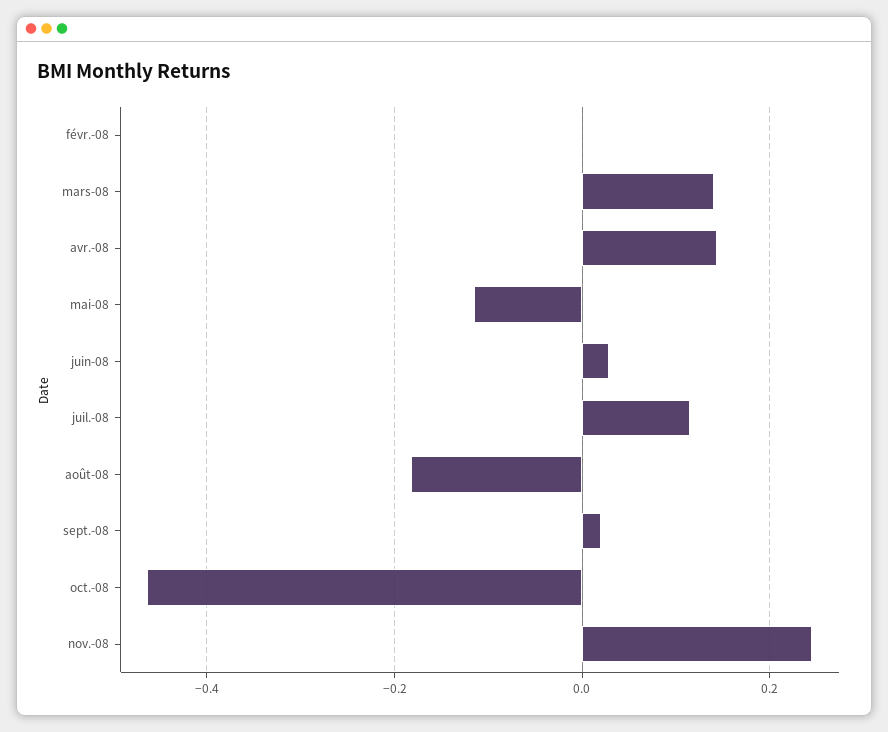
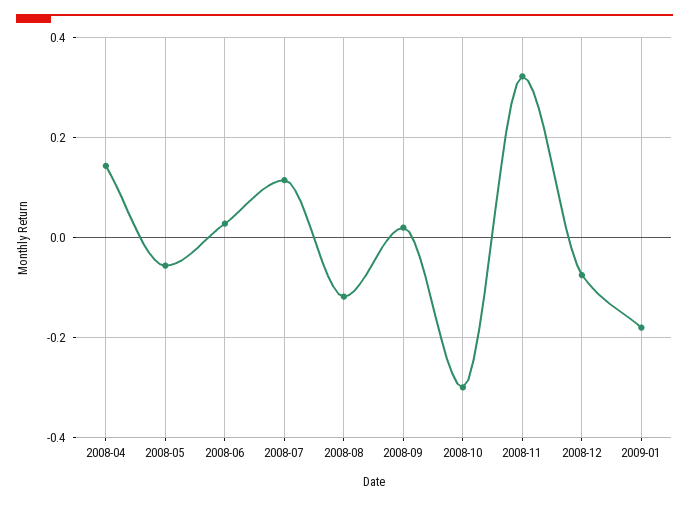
févr.-08: 0 -> none
mars-08: 0.14 -> none
mai-08: -0.12 -> -0.06
août-08: -0.18 -> -0.12
oct.-08: -0.46 -> -0.3
nov.-08: 0.24 -> 0.32
2008-12: none -> -0.08
2009-01: none -> -0.18

